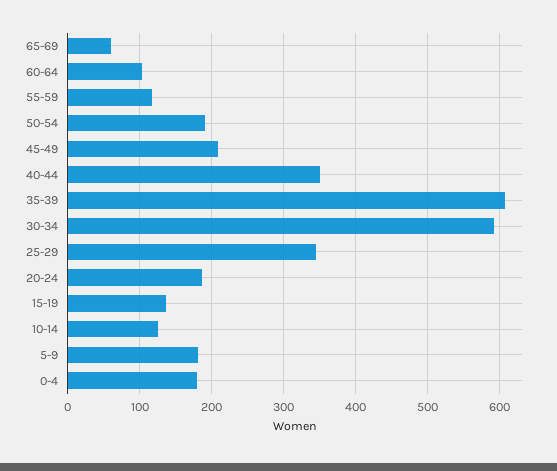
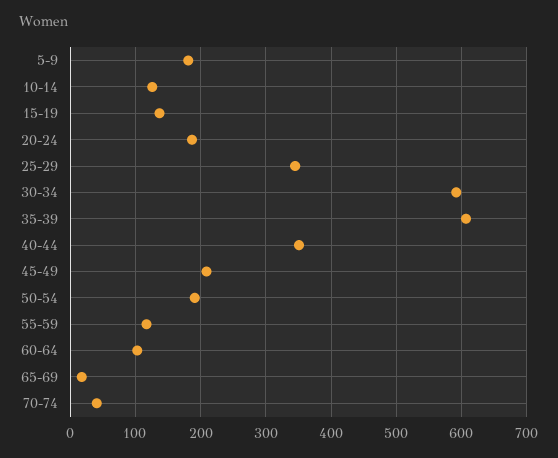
65-69: 60 -> 20
0-4: 180 -> none
70-74: none -> 40

